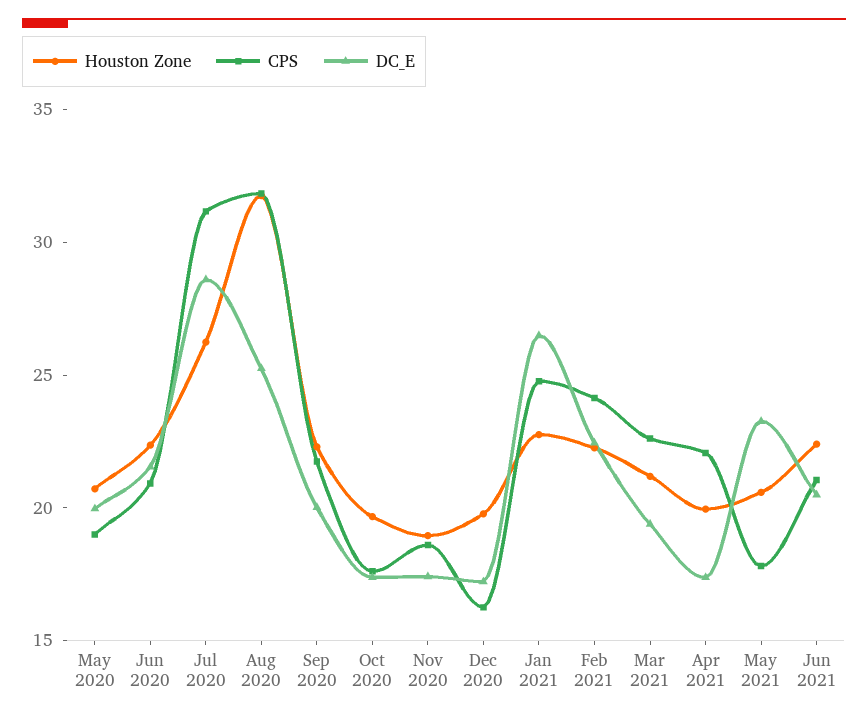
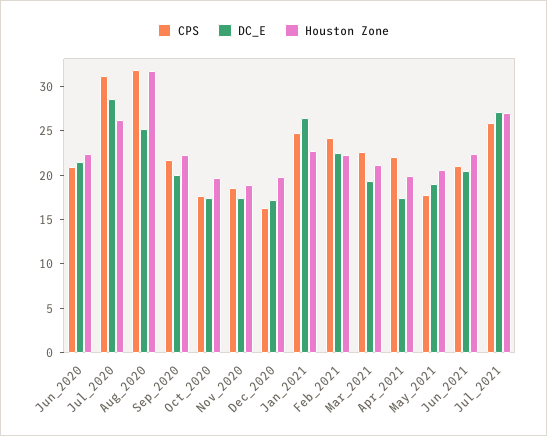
Houston Zone, May 2020: 21 -> none
CPS, May 2020: 19 -> none
DC_E, May 2020: 20 -> none
DC_E, May 2021: 23 -> 19
CPS, Jul_2021: none -> 26
DC_E, Jul_2021: none -> 27
Houston Zone, Jul_2021: none -> 27

